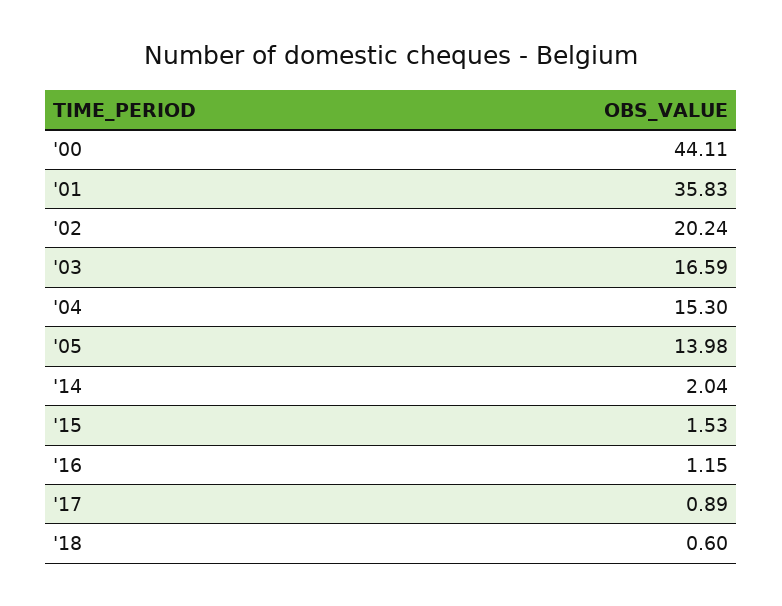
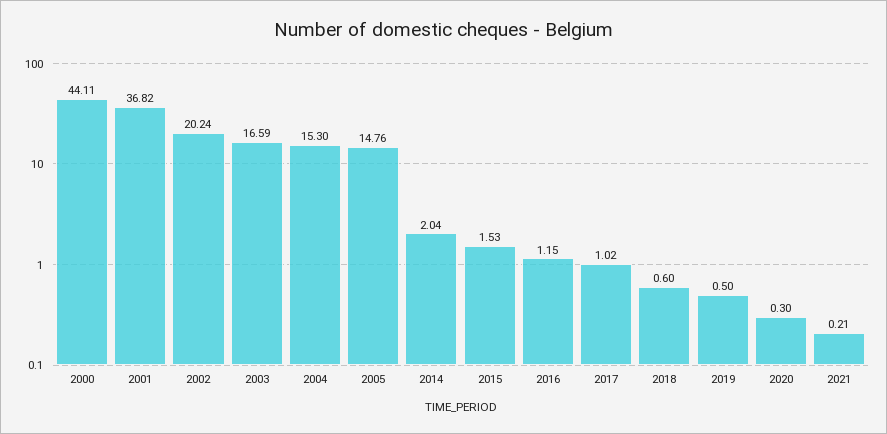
'01: 35.83 -> 36.82
'05: 13.98 -> 14.76
'17: 0.89 -> 1.02
2019: none -> 0.5
2020: none -> 0.3
2021: none -> 0.21

